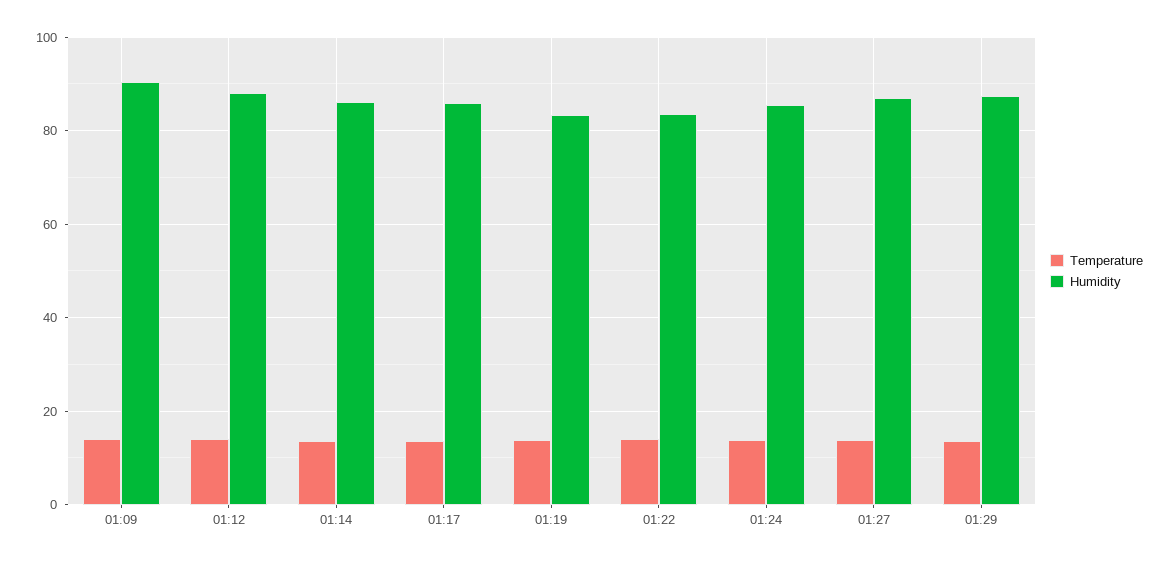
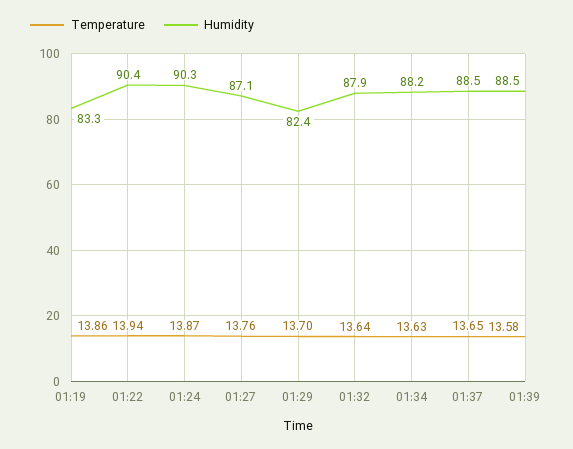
Temperature, 01:09: 14 -> none
Humidity, 01:09: 90 -> none
Temperature, 01:12: 14 -> none
Humidity, 01:12: 88 -> none
Temperature, 01:14: 14 -> none
Humidity, 01:14: 86 -> none
Temperature, 01:17: 14 -> none
Humidity, 01:17: 86 -> none
Humidity, 01:22: 84 -> 90.4
Humidity, 01:24: 86 -> 90.3
Humidity, 01:29: 88 -> 82.4
Temperature, 01:32: none -> 13.64
Humidity, 01:32: none -> 87.9
Temperature, 01:34: none -> 13.63
Humidity, 01:34: none -> 88.2
Temperature, 01:37: none -> 13.65
Humidity, 01:37: none -> 88.5
Temperature, 01:39: none -> 13.58
Humidity, 01:39: none -> 88.5

